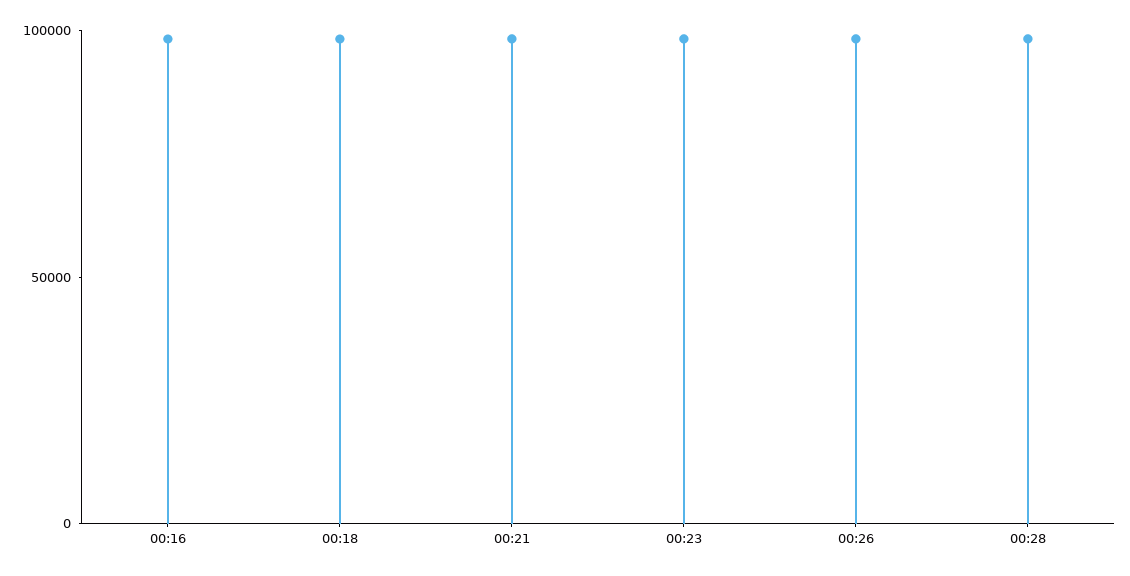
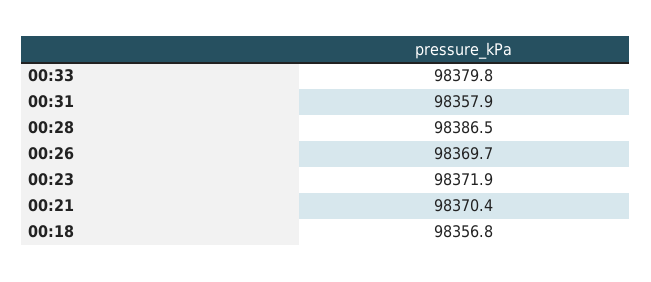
00:16: 100000 -> none
00:33: none -> 98379.8
00:31: none -> 98357.9

